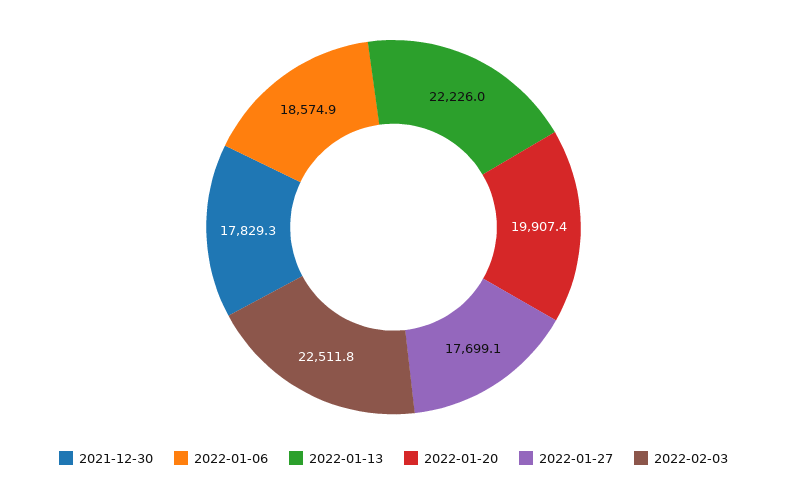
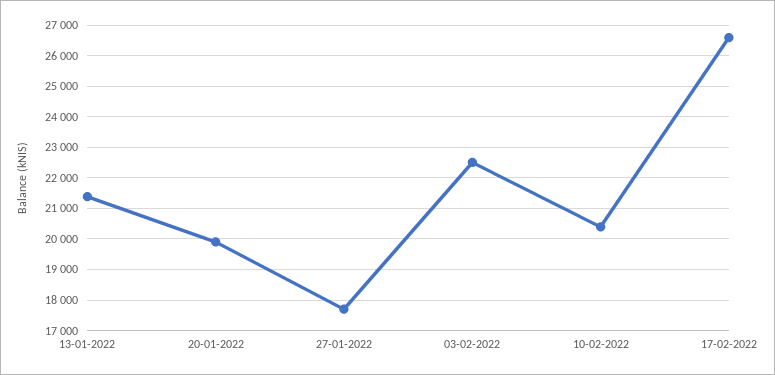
2021-12-30: 17829.3 -> none
2022-01-06: 18574.9 -> none
2022-01-13: 22226 -> 21400
10-02-2022: none -> 20400
17-02-2022: none -> 26600

